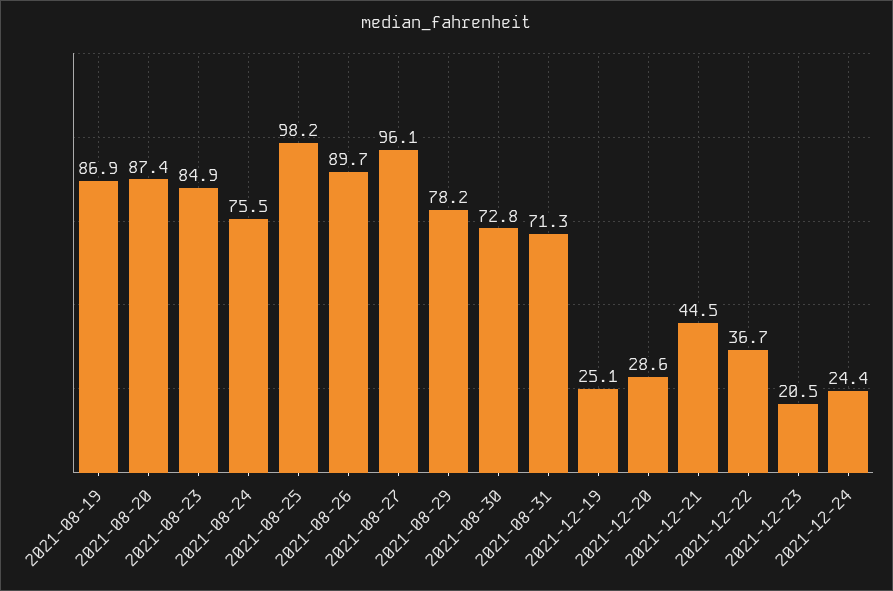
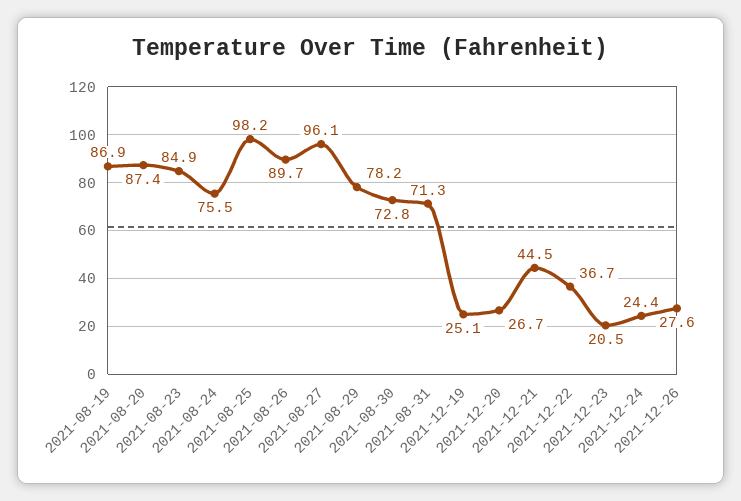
2021-12-20: 28.6 -> 26.7
2021-12-26: none -> 27.6

